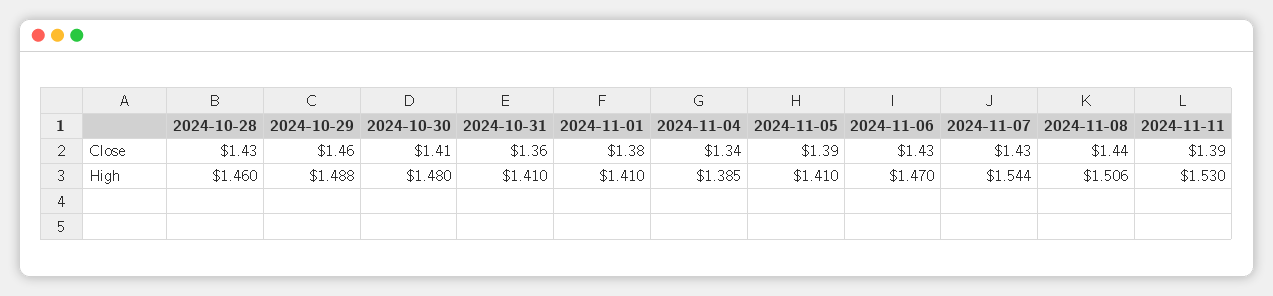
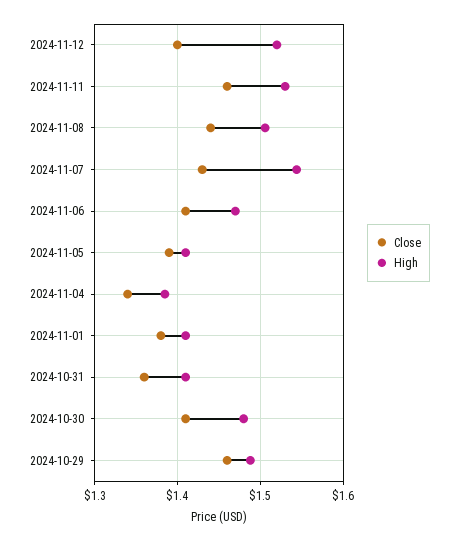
Close, 2024-10-28: 1.43 -> none
Close, 2024-11-06: 1.43 -> 1.41
Close, 2024-11-11: 1.39 -> 1.46
High, 2024-10-28: 1.46 -> none
Close, 2024-11-12: none -> 1.4
High, 2024-11-12: none -> 1.52

